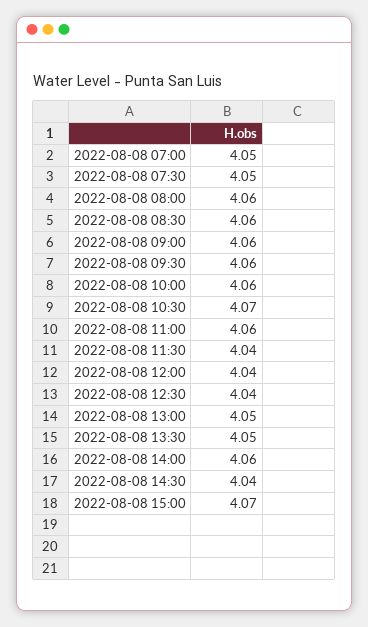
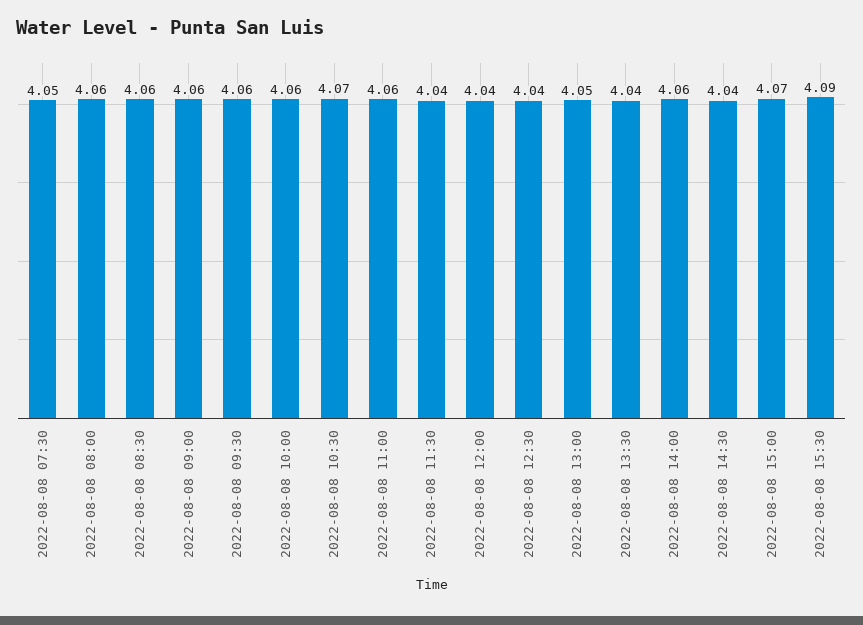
2022-08-08 07:00: 4.05 -> none
2022-08-08 13:30: 4.05 -> 4.04
2022-08-08 15:30: none -> 4.09

